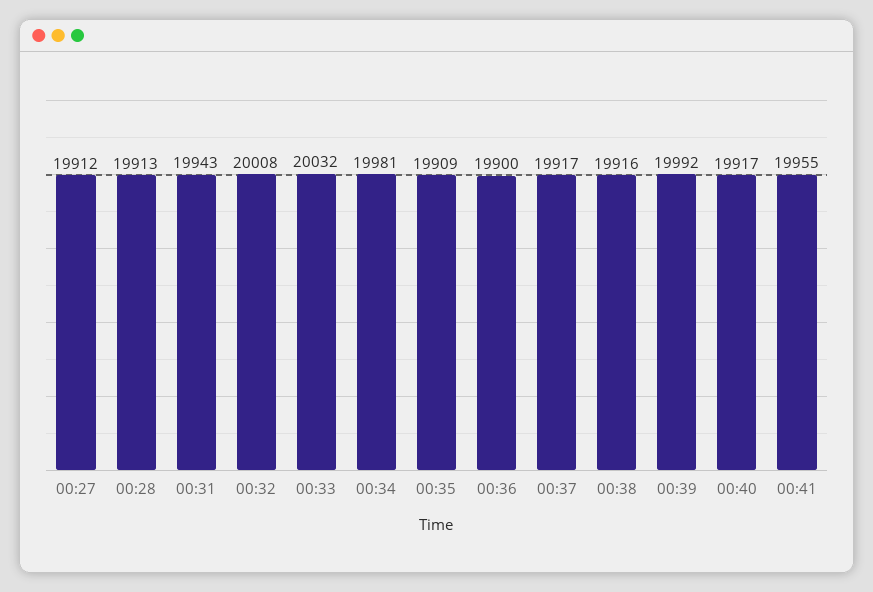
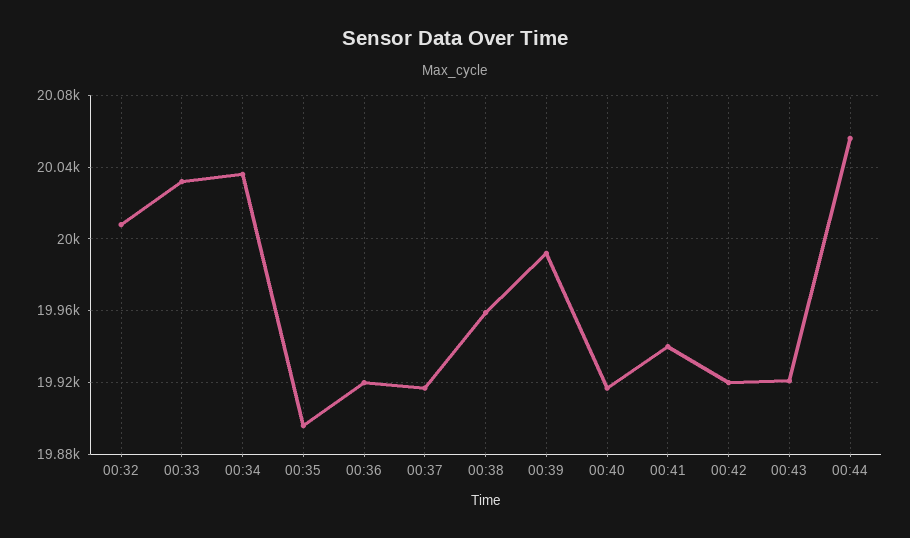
00:27: 19912 -> none
00:28: 19913 -> none
00:31: 19943 -> none
00:34: 19981 -> 20035
00:35: 19909 -> 19895
00:36: 19900 -> 19920
00:38: 19916 -> 19960
00:41: 19955 -> 19940
00:42: none -> 19920
00:43: none -> 19920
00:44: none -> 20055

